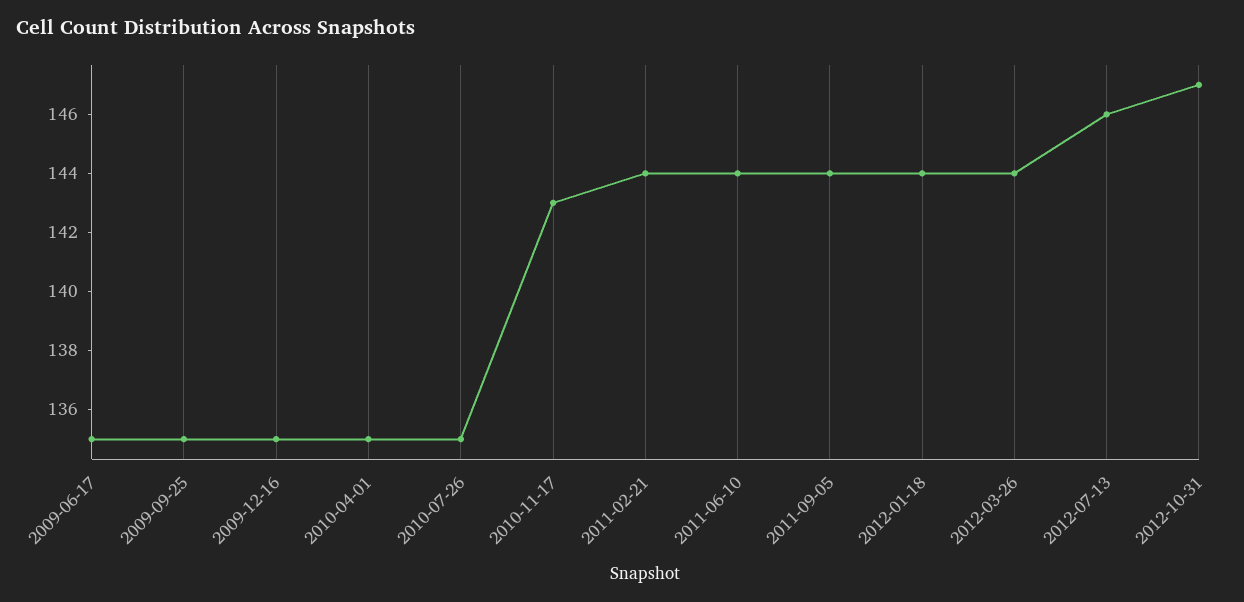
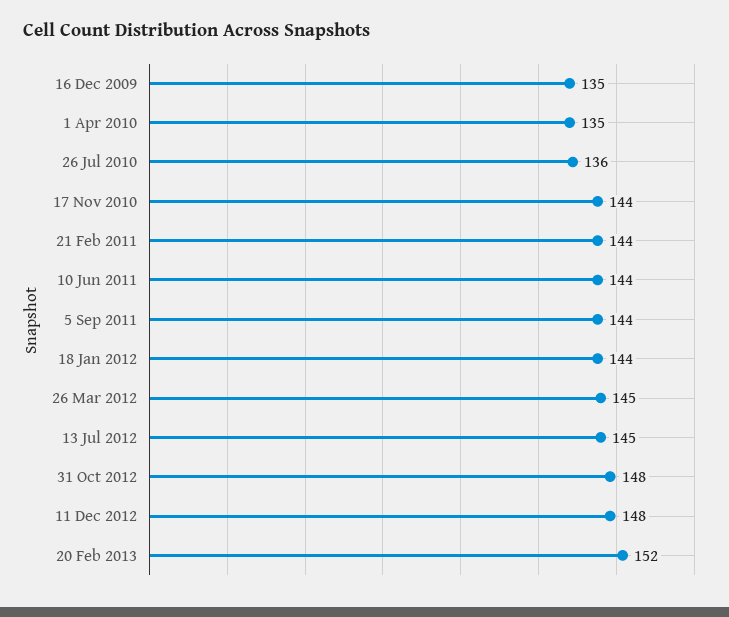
2009-06-17: 135 -> none
2009-09-25: 135 -> none
2010-07-26: 135 -> 136
2010-11-17: 143 -> 144
2012-03-26: 144 -> 145
2012-07-13: 146 -> 145
2012-10-31: 147 -> 148
11 Dec 2012: none -> 148
20 Feb 2013: none -> 152

